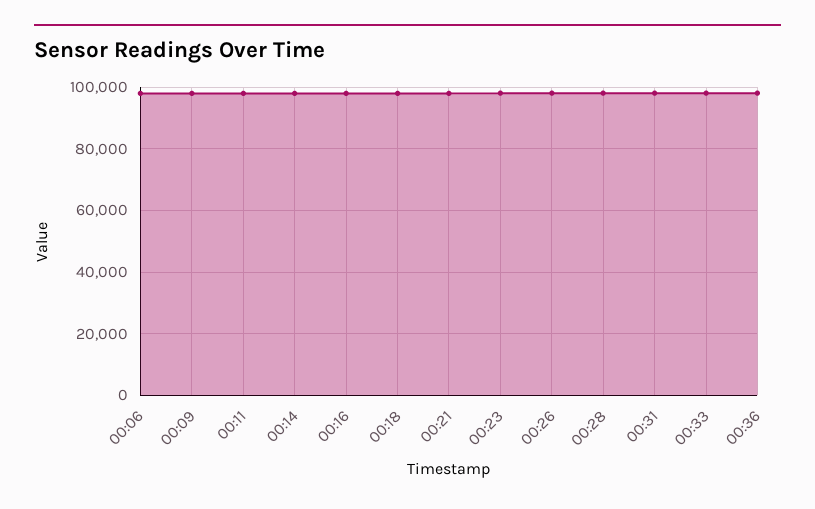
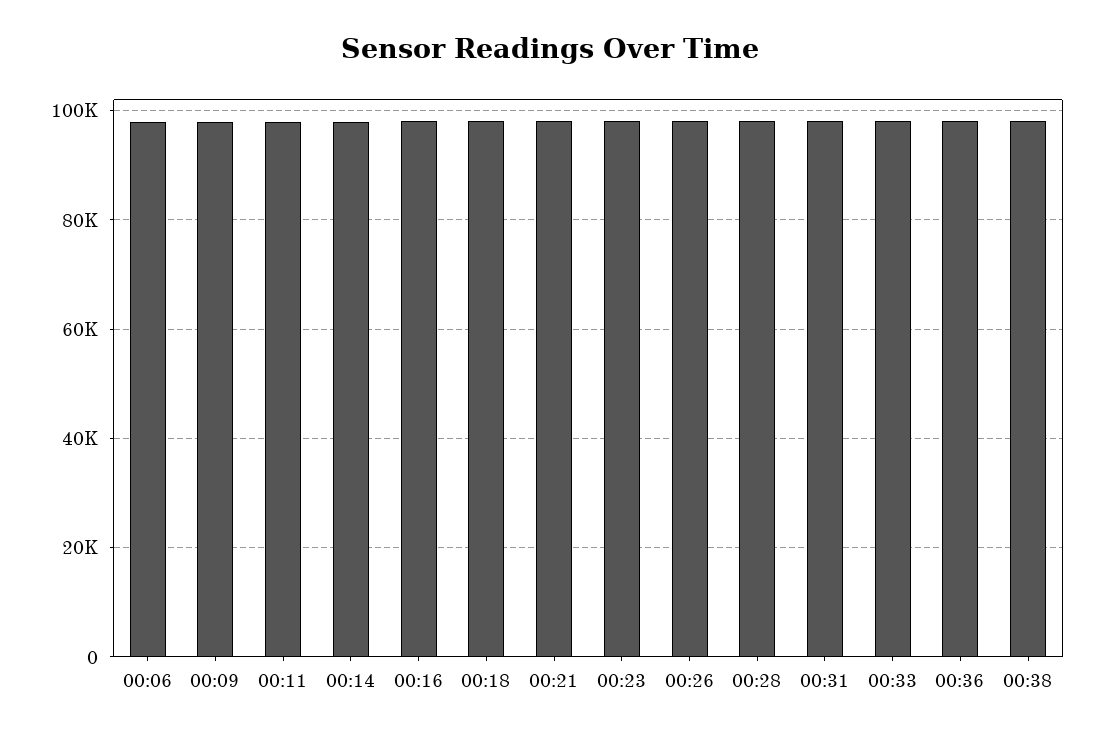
00:38: none -> 98000

